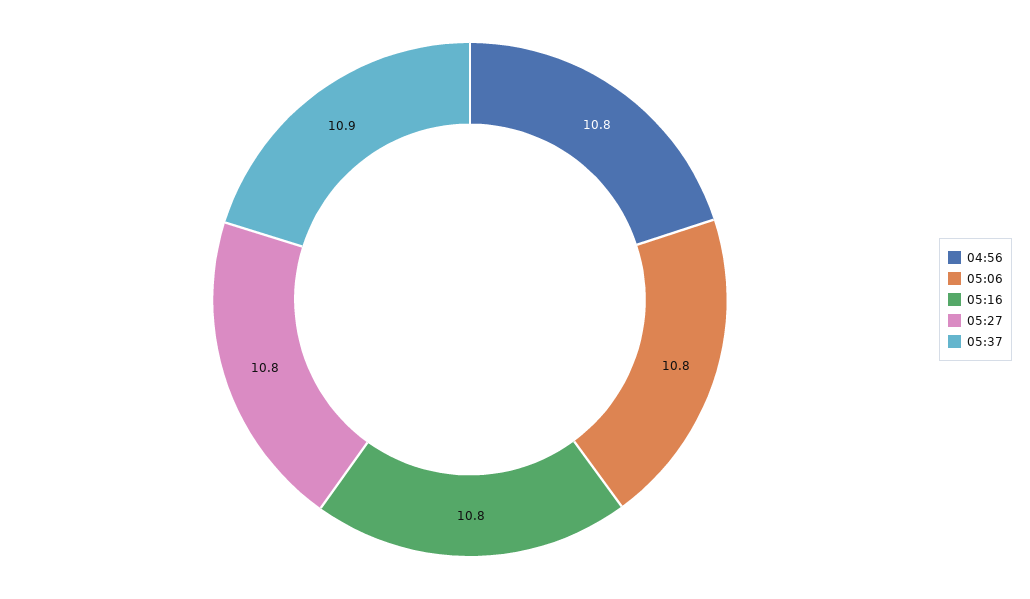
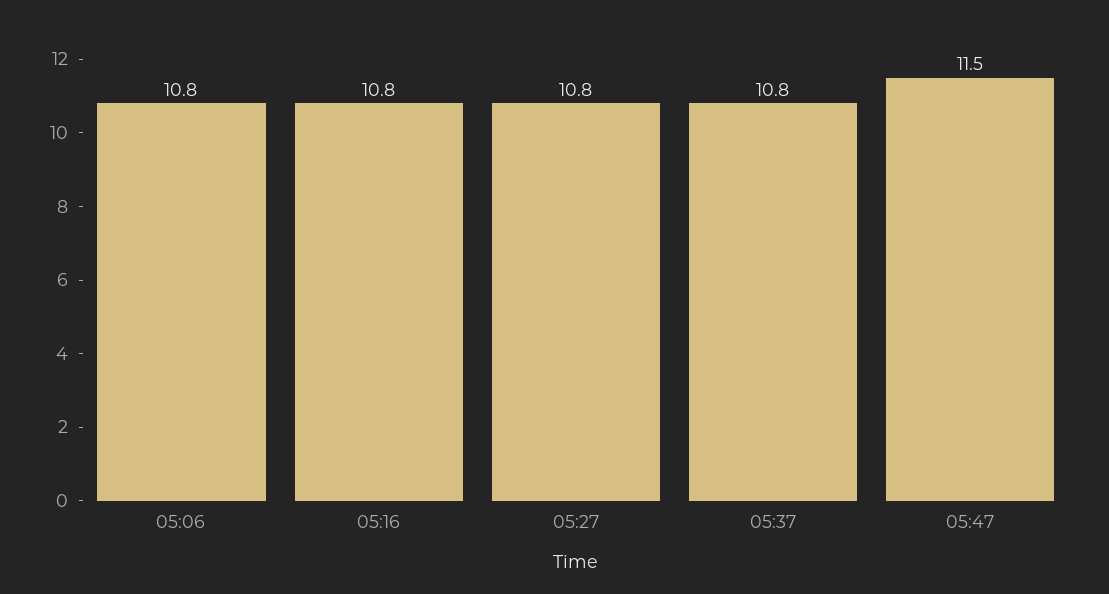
04:56: 10.8 -> none
05:37: 10.9 -> 10.8
05:47: none -> 11.5

